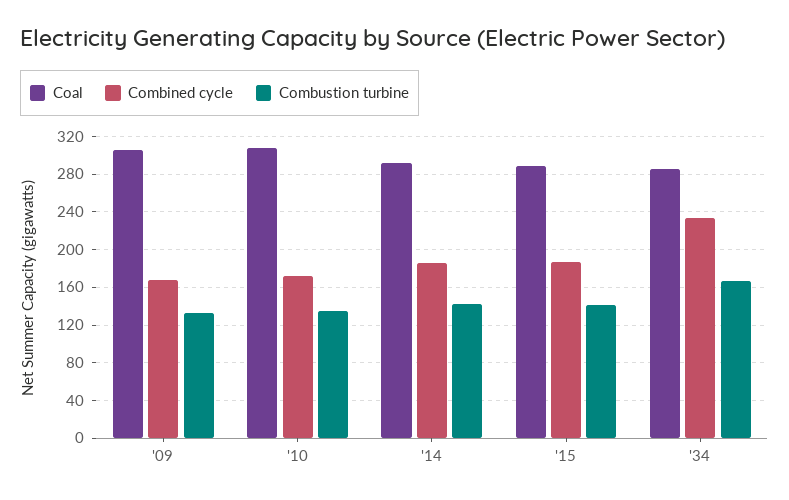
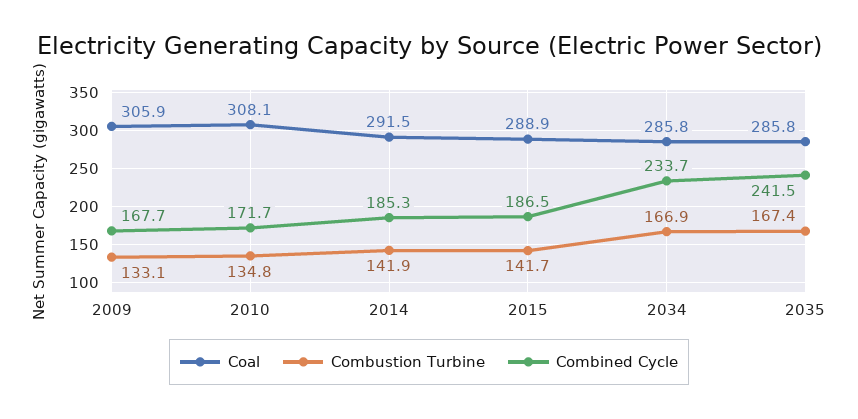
Coal, 2035: none -> 285.8
Combustion turbine, 2035: none -> 167.4
Combined cycle, 2035: none -> 241.5

